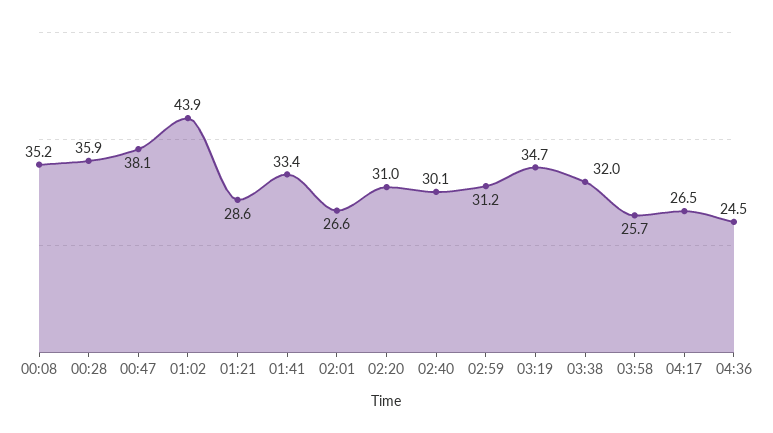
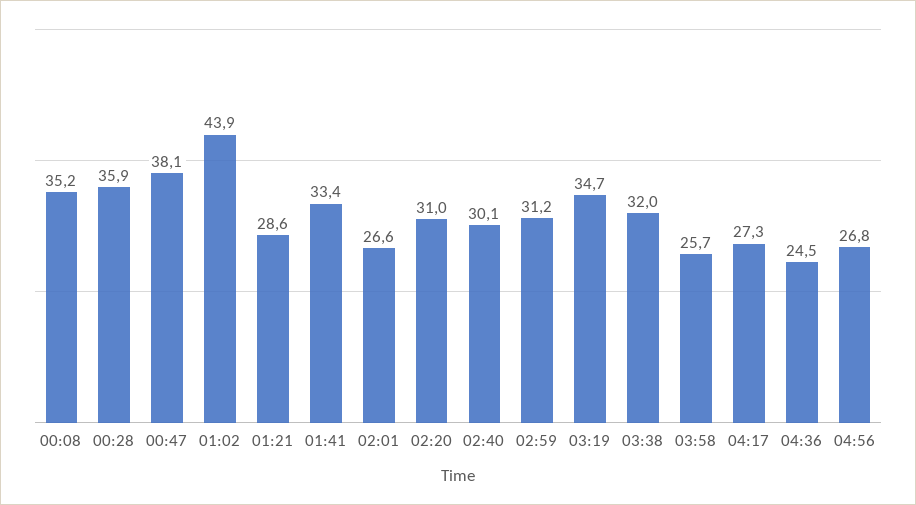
04:17: 26.5 -> 27.3
04:56: none -> 26.8

